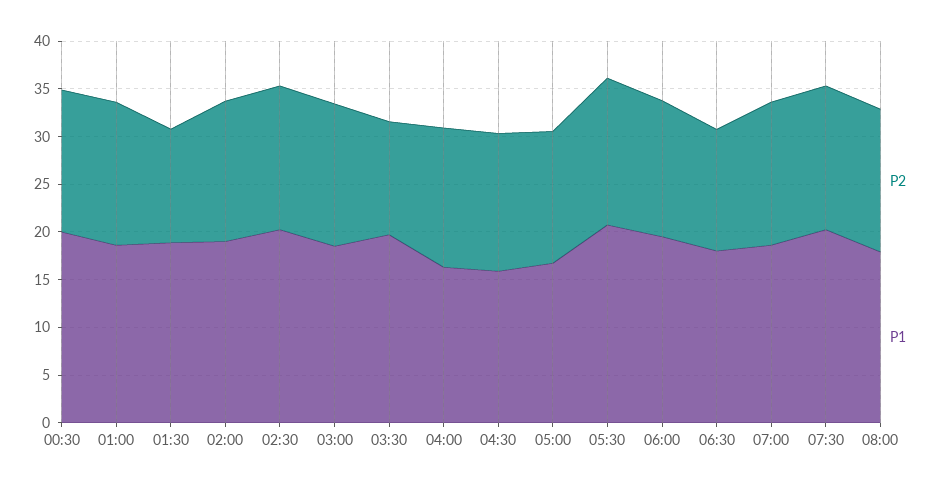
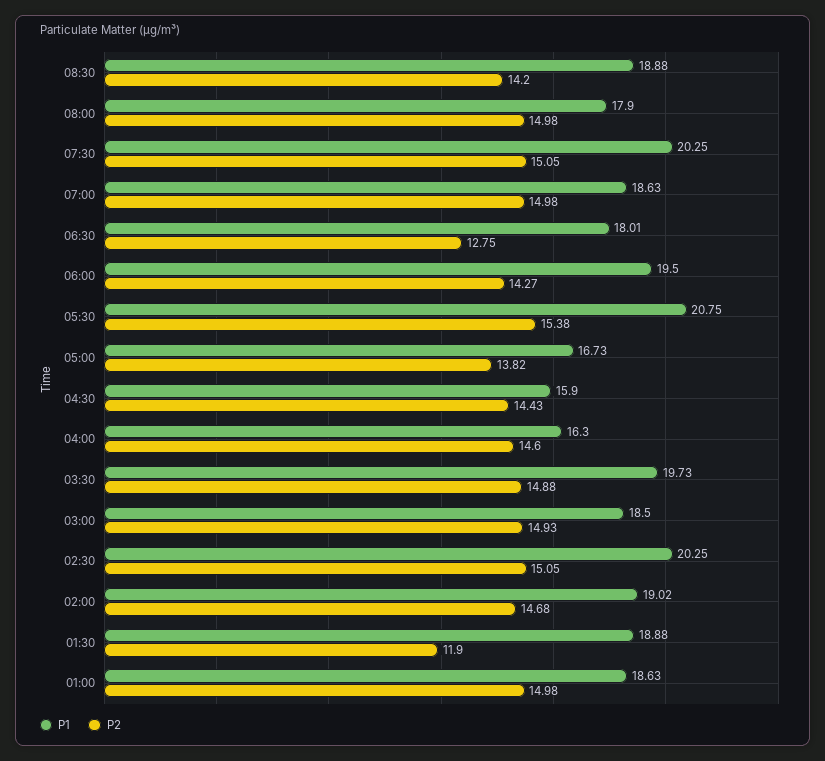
P2, 00:30: 15 -> none
P1, 00:30: 20 -> none
P2, 03:30: 12 -> 14.88
P1, 08:30: none -> 18.88
P2, 08:30: none -> 14.2

